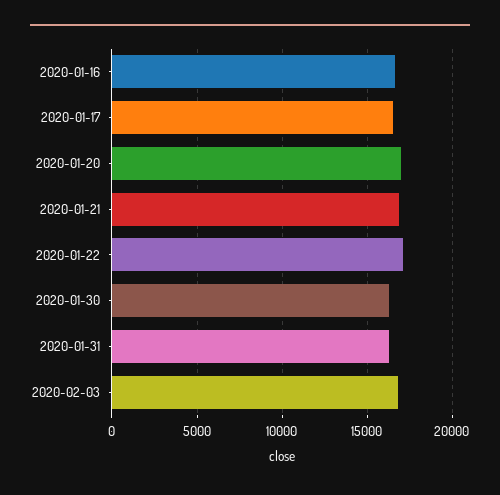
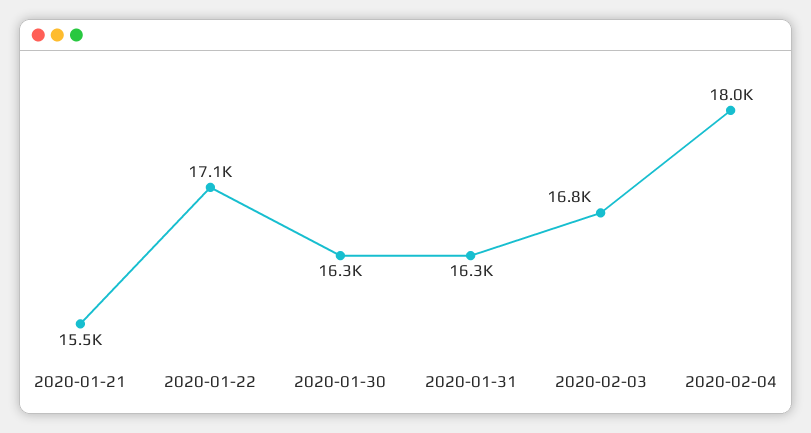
2020-01-16: 16500 -> none
2020-01-17: 16500 -> none
2020-01-20: 17000 -> none
2020-01-21: 17000 -> 15500
2020-02-04: none -> 18000

